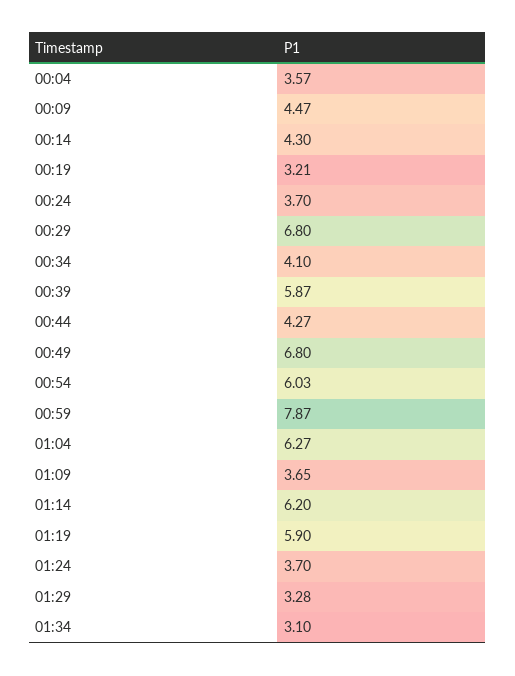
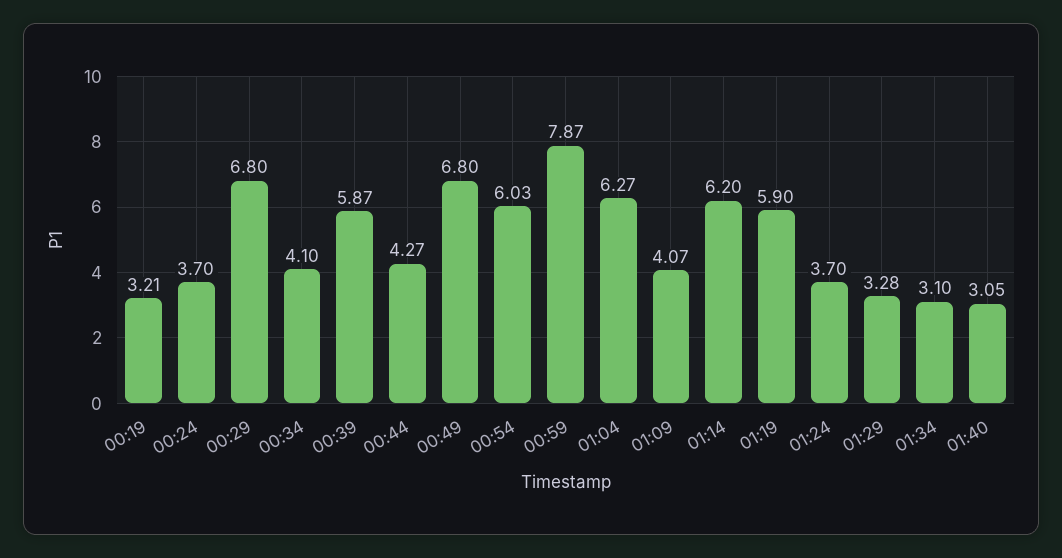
00:04: 3.57 -> none
00:09: 4.47 -> none
00:14: 4.3 -> none
01:09: 3.65 -> 4.07
01:40: none -> 3.05

